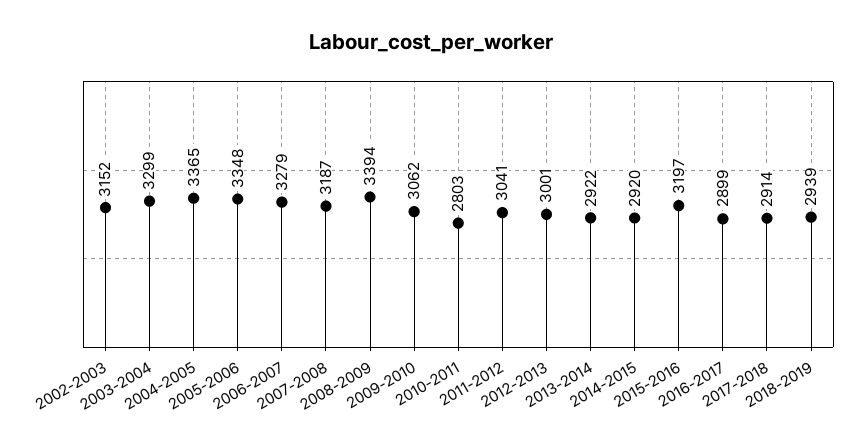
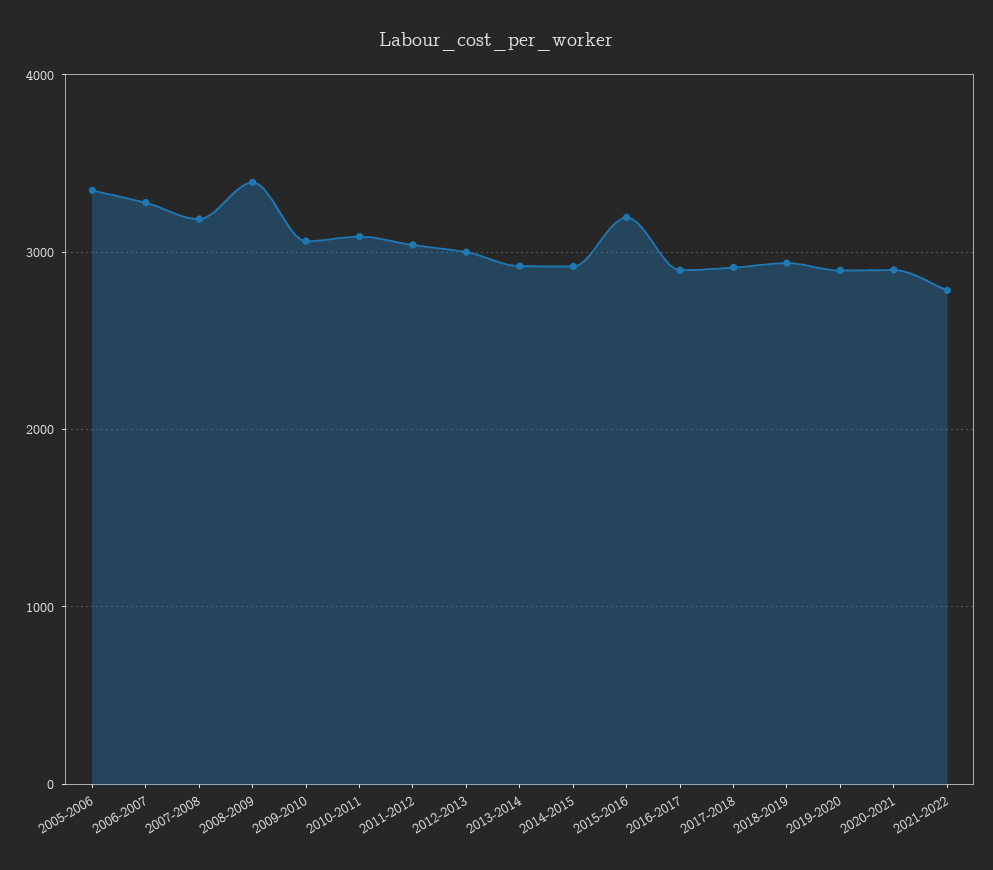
2002-2003: 3152 -> none
2003-2004: 3299 -> none
2004-2005: 3365 -> none
2010-2011: 2803 -> 3100
2019-2020: none -> 2900
2020-2021: none -> 2900
2021-2022: none -> 2800

